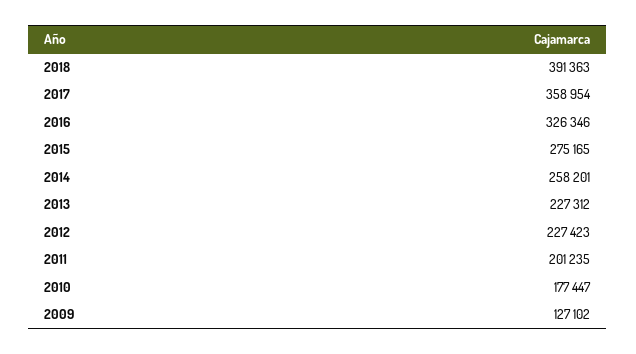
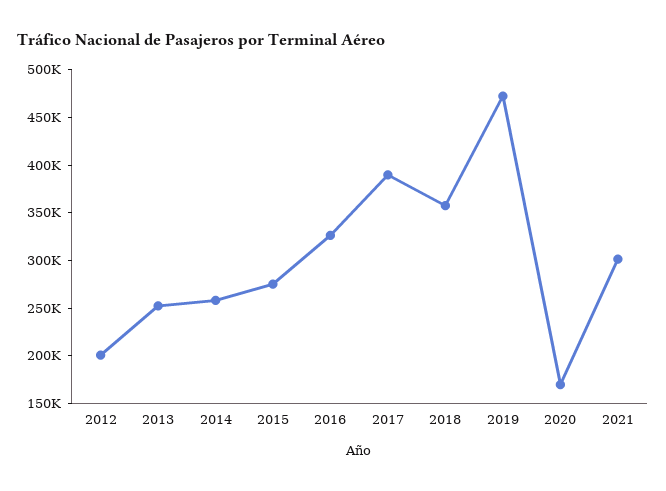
2018: 391363 -> 360000
2017: 358954 -> 390000
2013: 227312 -> 250000
2012: 227423 -> 200000
2011: 201235 -> none
2010: 177447 -> none
2009: 127102 -> none
2019: none -> 470000
2020: none -> 170000
2021: none -> 300000

